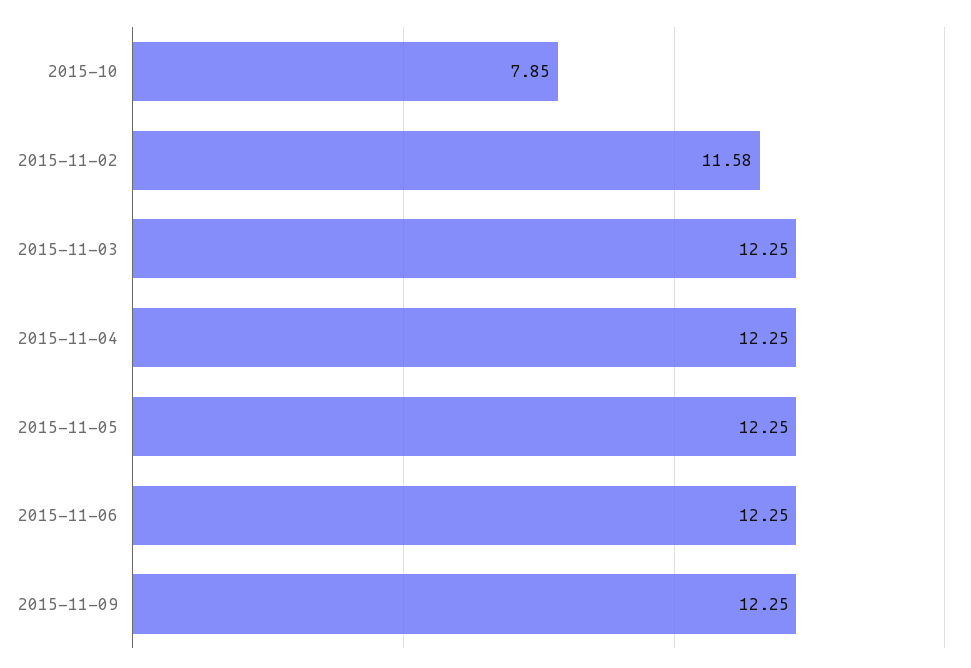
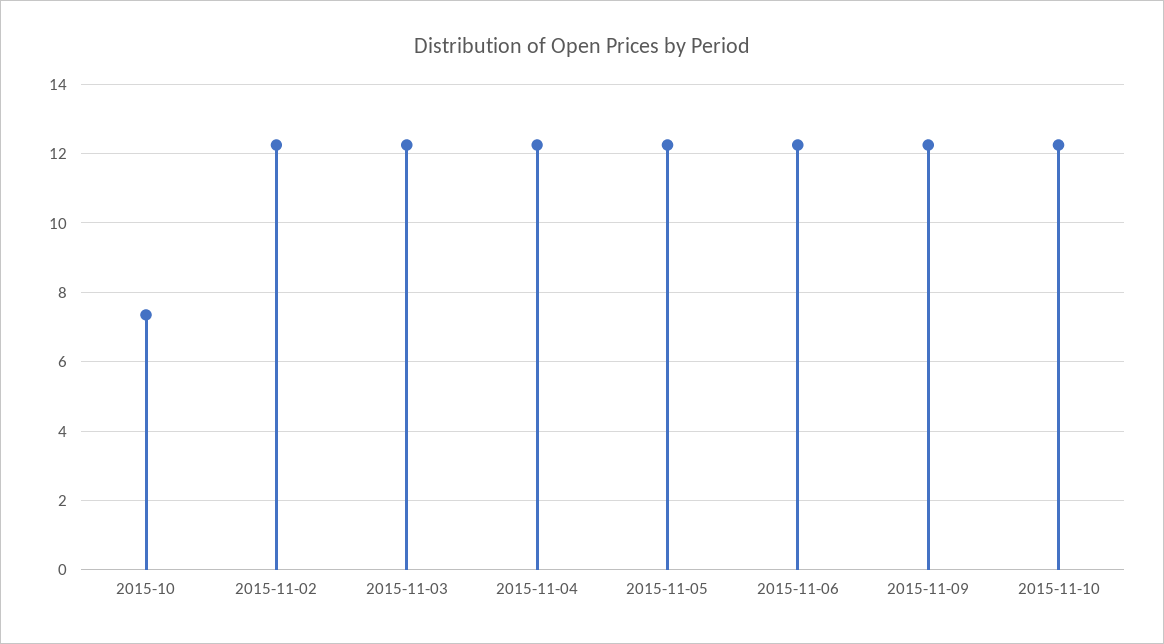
2015-10: 7.85 -> 7.4
2015-11-02: 11.58 -> 12.2
2015-11-10: none -> 12.2

